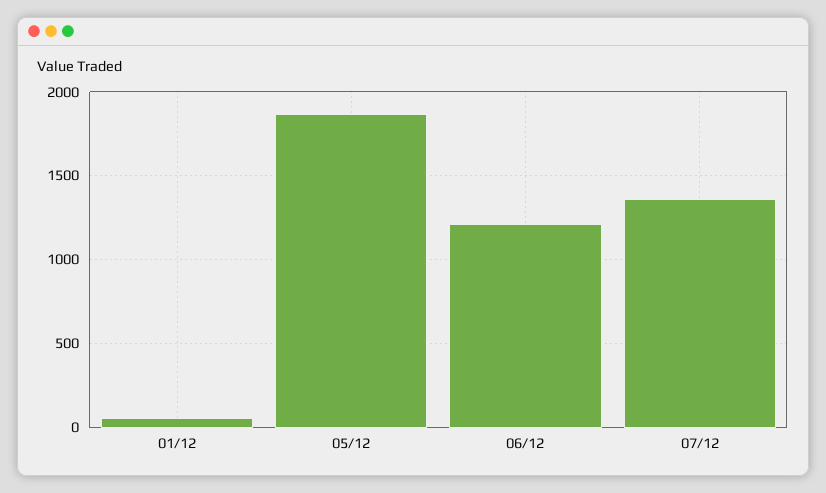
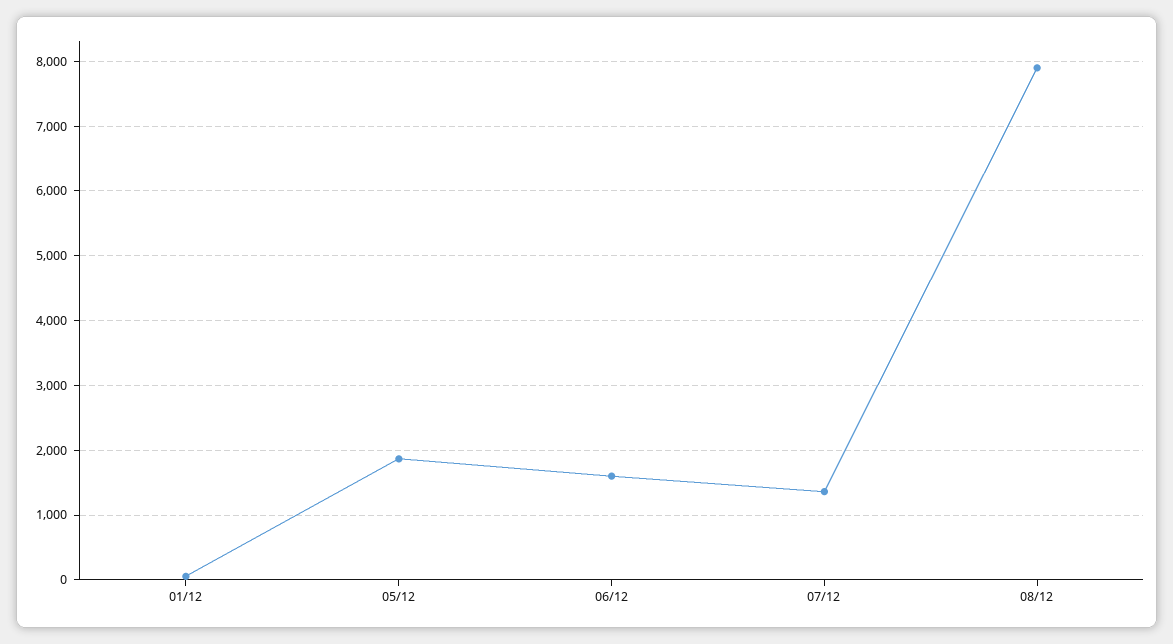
06/12: 1200 -> 1600
08/12: none -> 7900

